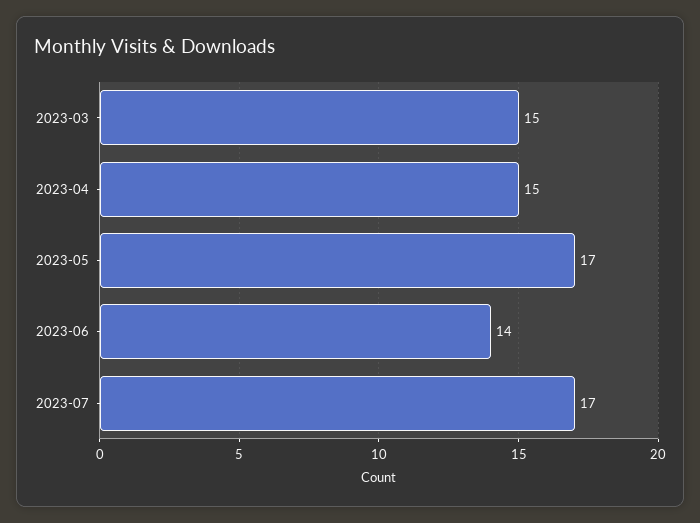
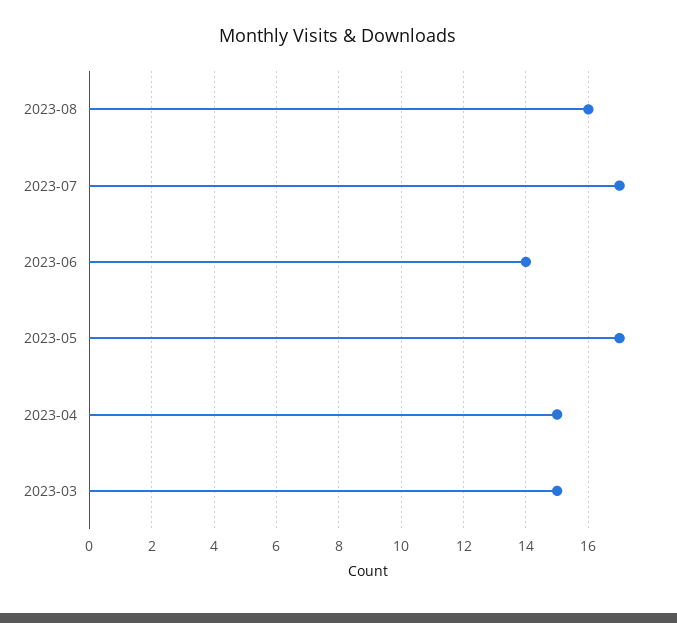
2023-08: none -> 16

